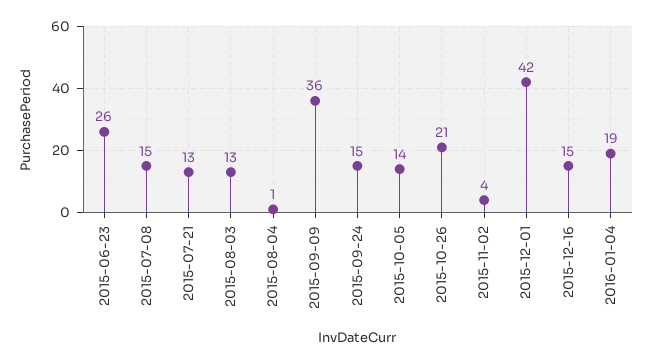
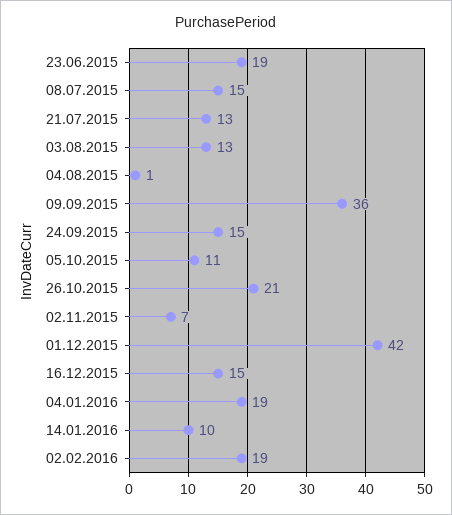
2015-06-23: 26 -> 19
2015-10-05: 14 -> 11
2015-11-02: 4 -> 7
14.01.2016: none -> 10
02.02.2016: none -> 19

